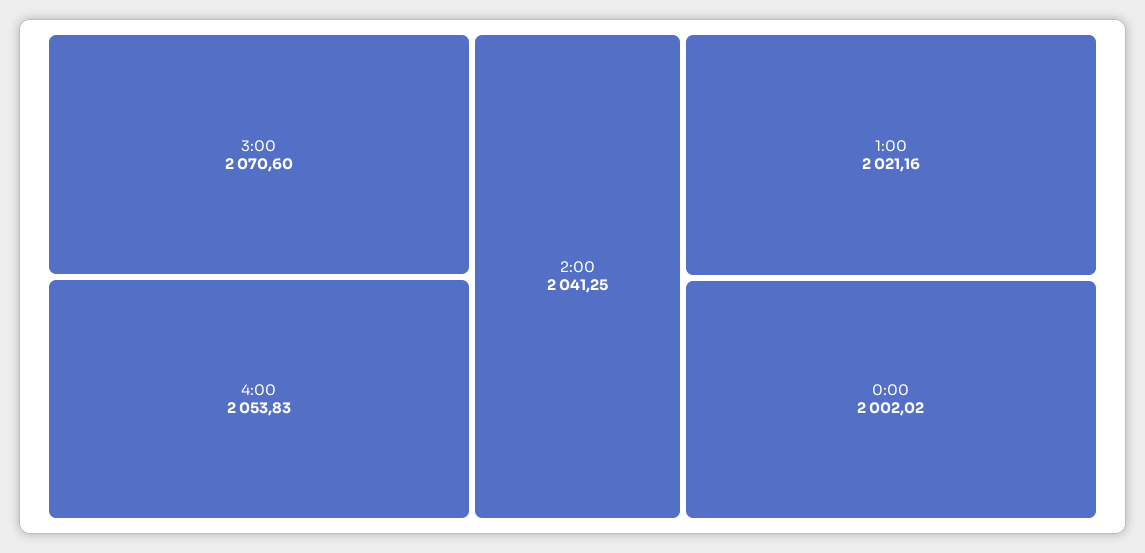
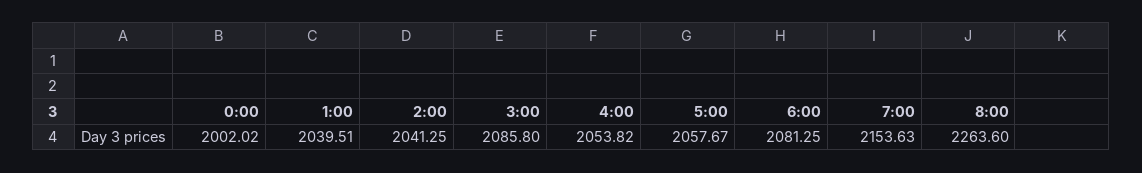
3:00: 2070.6 -> 2085.8
4:00: 2053.83 -> 2053.82
1:00: 2021.16 -> 2039.51
5:00: none -> 2057.67
6:00: none -> 2081.25
7:00: none -> 2153.63
8:00: none -> 2263.6

